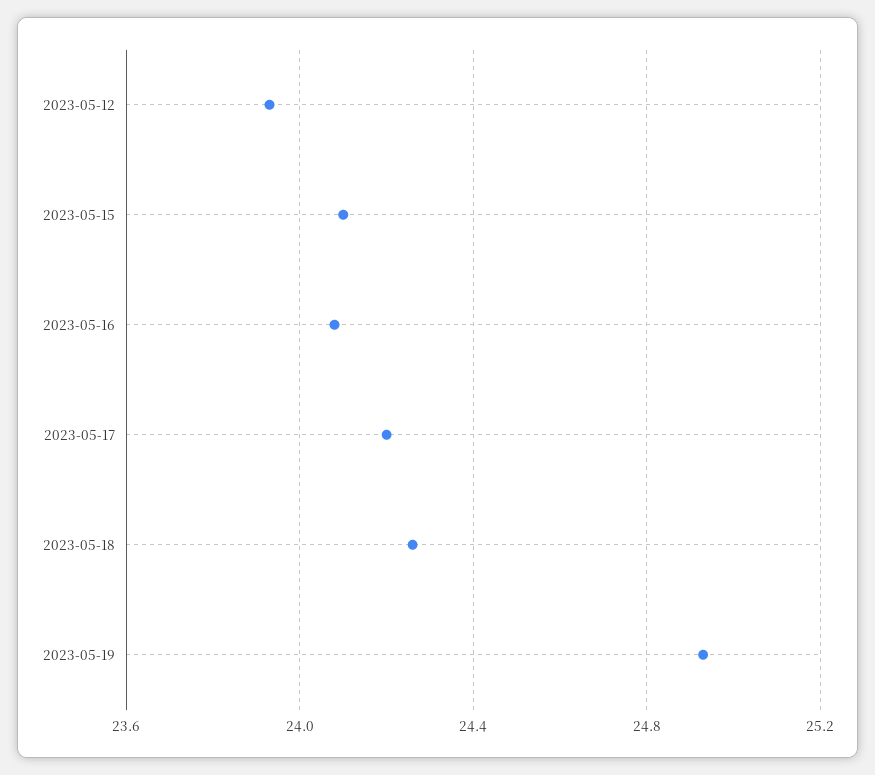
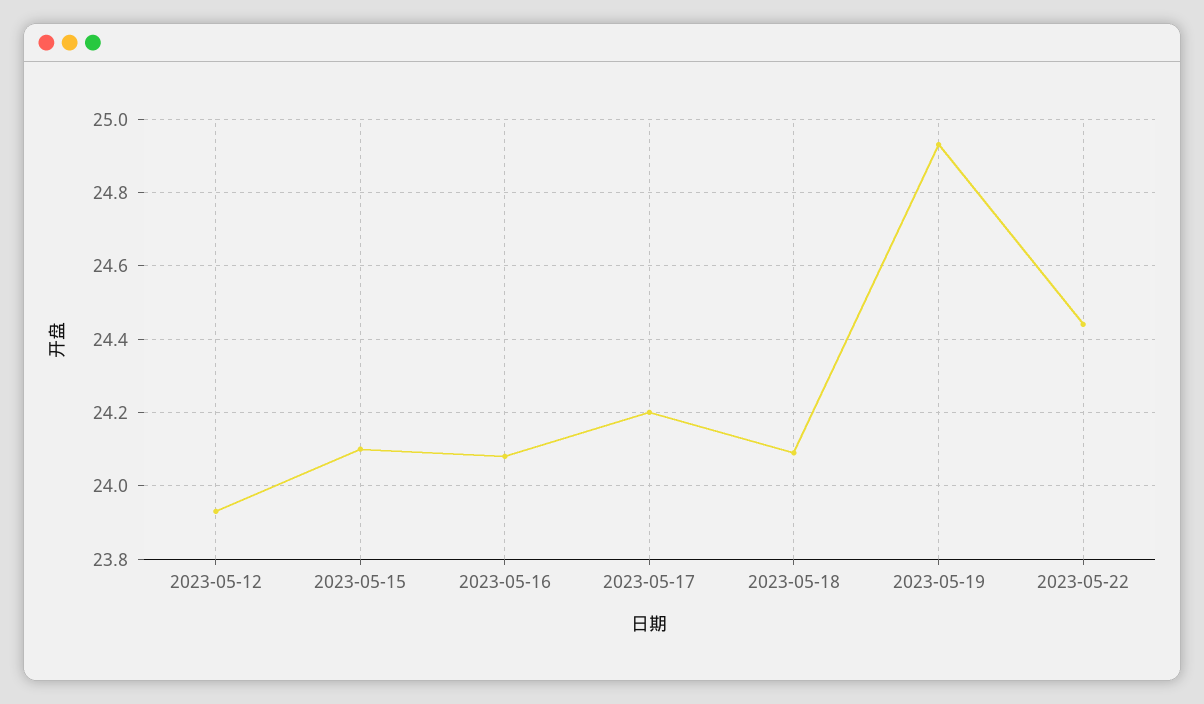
2023-05-18: 24.25 -> 24.1
2023-05-22: none -> 24.45

